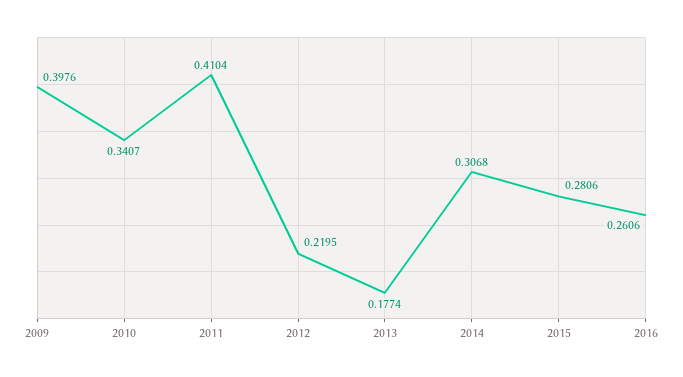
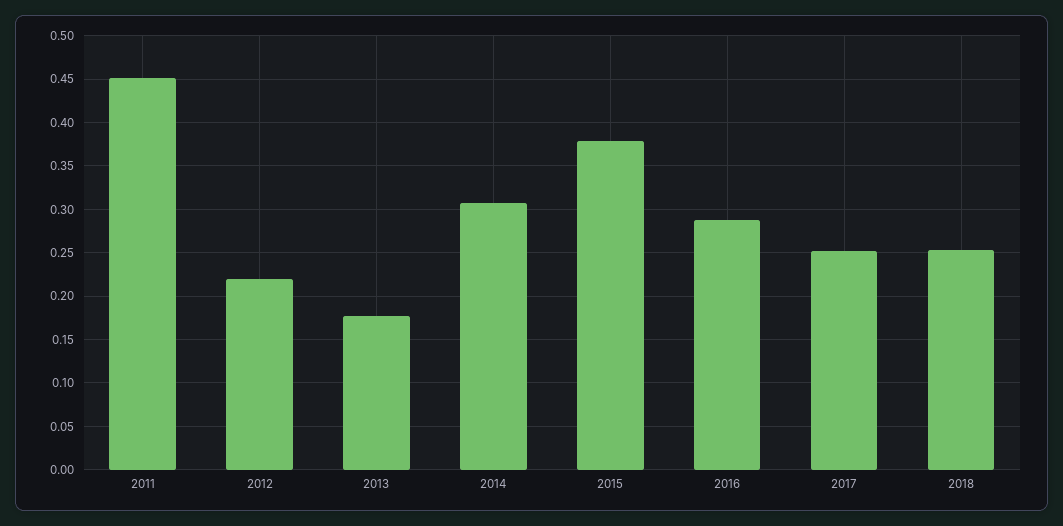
2009: 0.3976 -> none
2010: 0.3407 -> none
2011: 0.4104 -> 0.45
2015: 0.2806 -> 0.38
2016: 0.2606 -> 0.29
2017: none -> 0.25
2018: none -> 0.25

